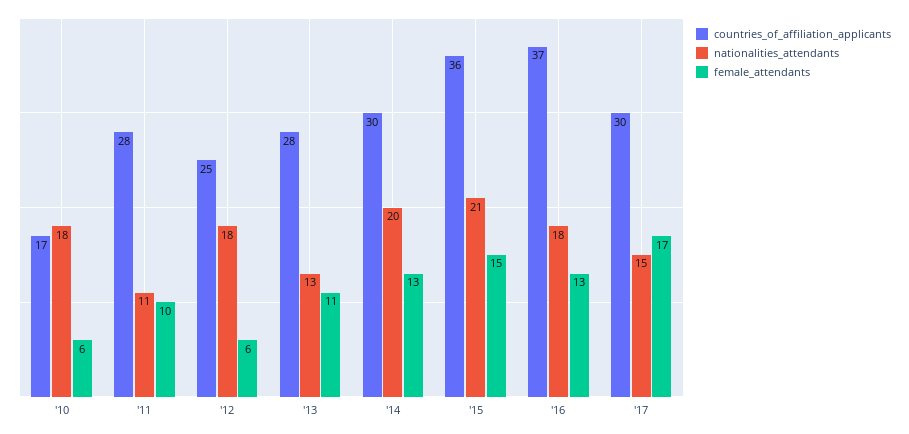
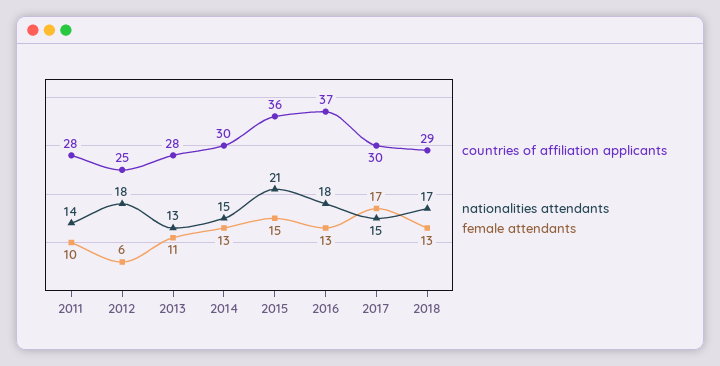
countries_of_affiliation_applicants, '10: 17 -> none
nationalities_attendants, '10: 18 -> none
female_attendants, '10: 6 -> none
nationalities_attendants, '11: 11 -> 14
nationalities_attendants, '14: 20 -> 15
countries_of_affiliation_applicants, 2018: none -> 29
nationalities_attendants, 2018: none -> 17
female_attendants, 2018: none -> 13

